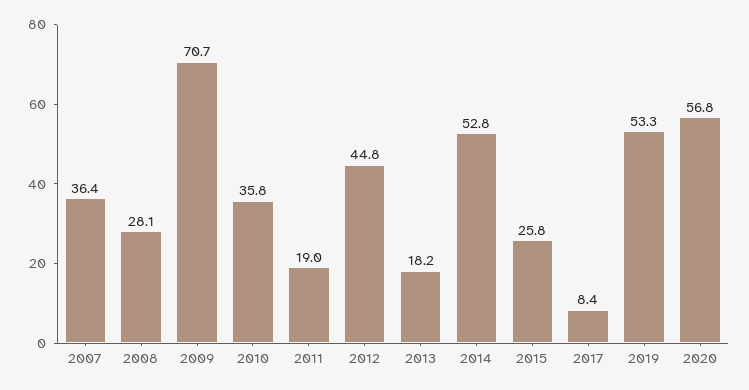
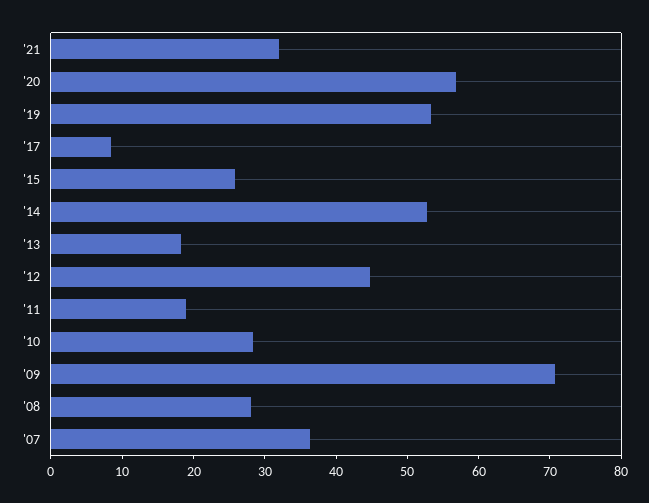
2010: 35.8 -> 28
'21: none -> 32

